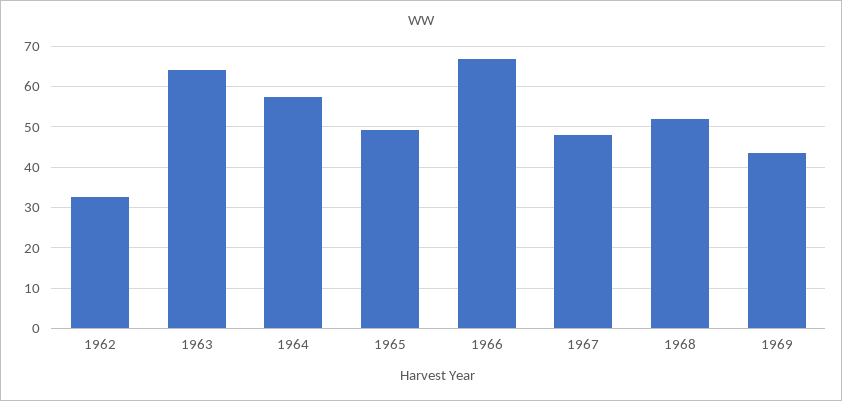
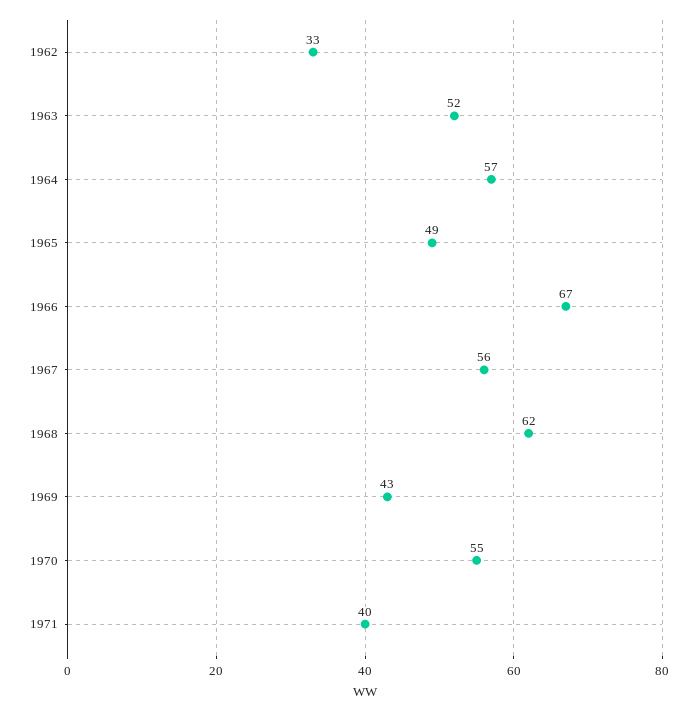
1963: 64 -> 52
1967: 48 -> 56
1968: 52 -> 62
1970: none -> 55
1971: none -> 40

